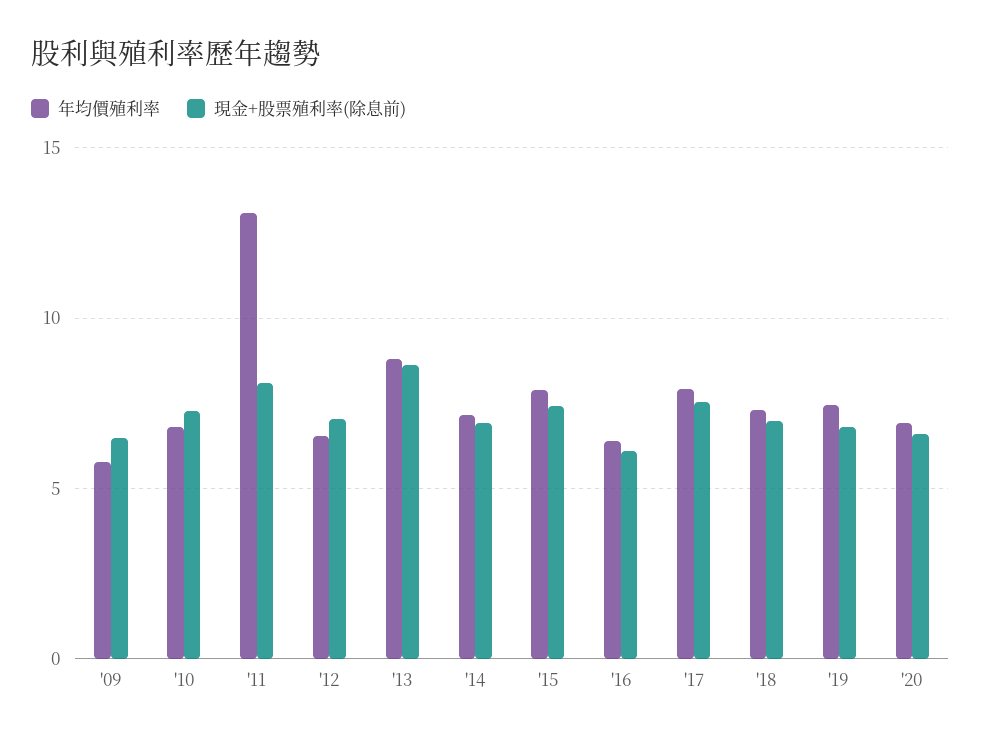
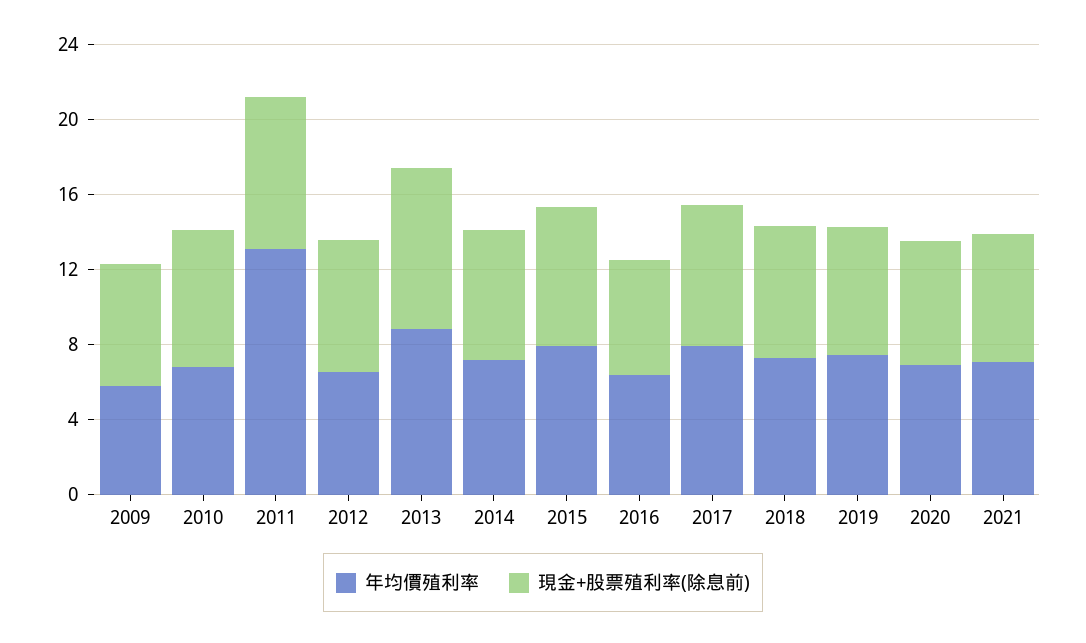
年均價殖利率, 2021: none -> 7
現金+股票殖利率(除息前), 2021: none -> 7

